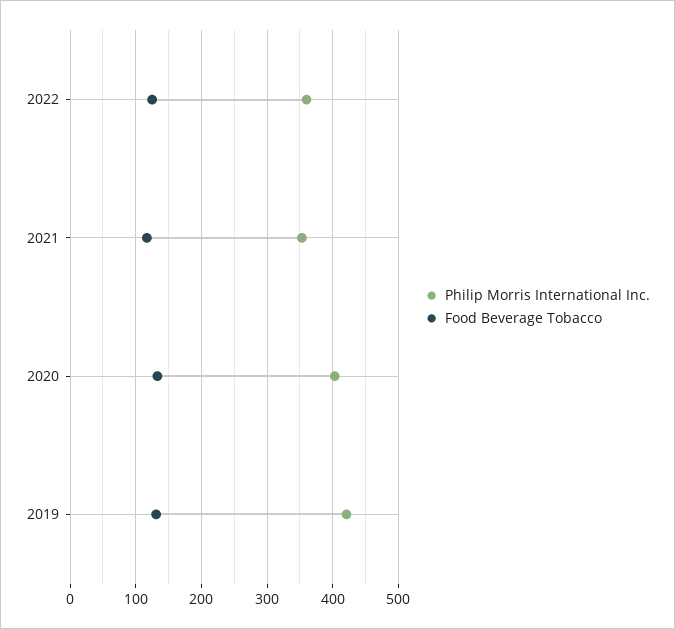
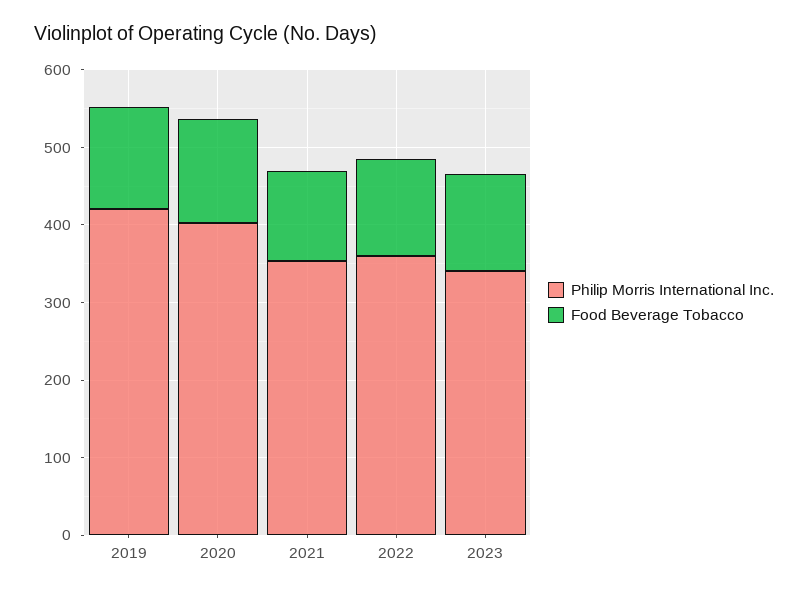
Philip Morris International Inc., 2023: none -> 340
Food Beverage Tobacco, 2023: none -> 120

